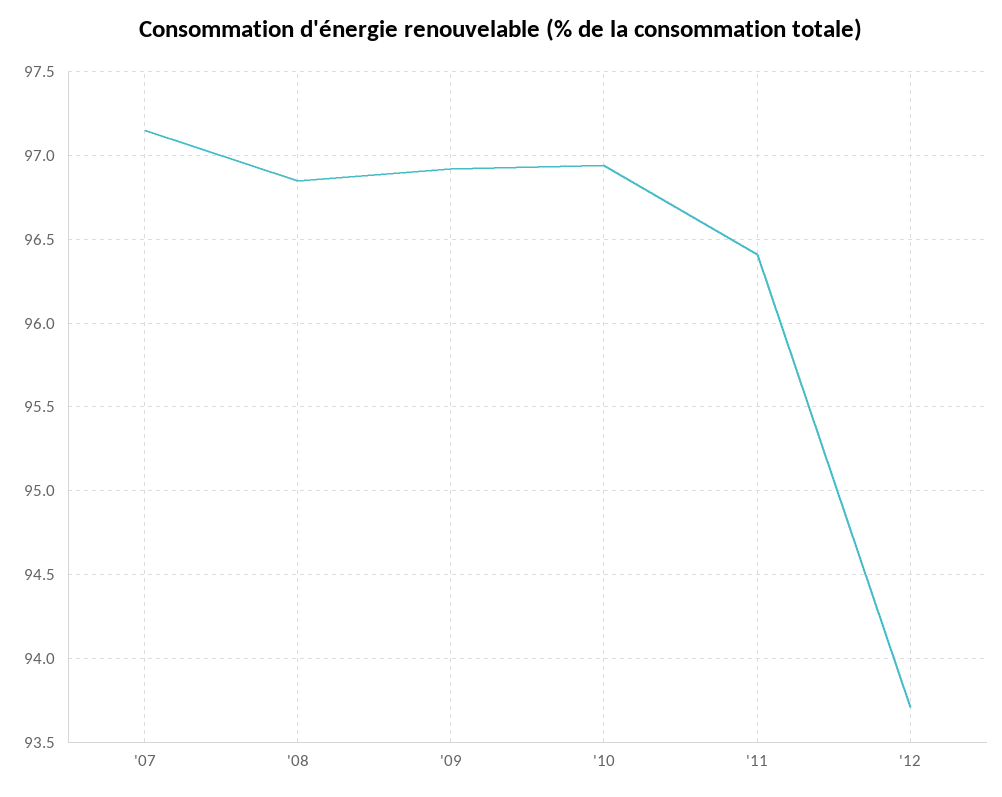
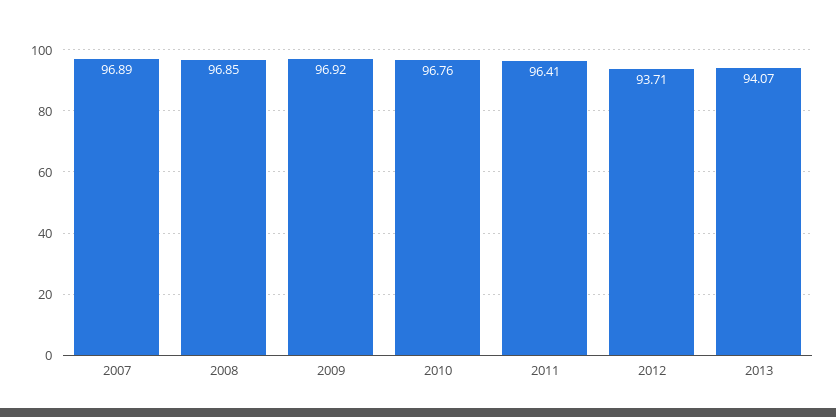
'07: 97.15 -> 96.89
'10: 96.95 -> 96.76
2013: none -> 94.07

